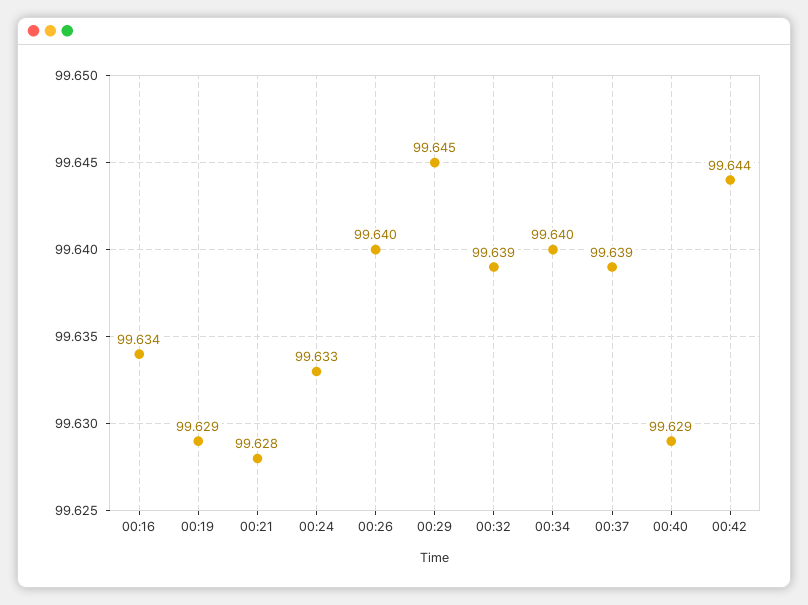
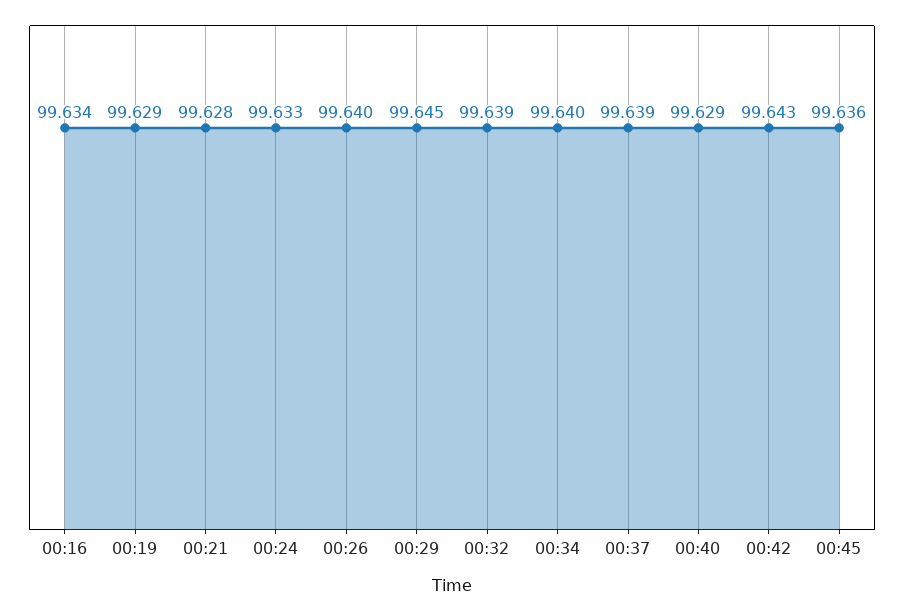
00:42: 99.644 -> 99.643
00:45: none -> 99.636

